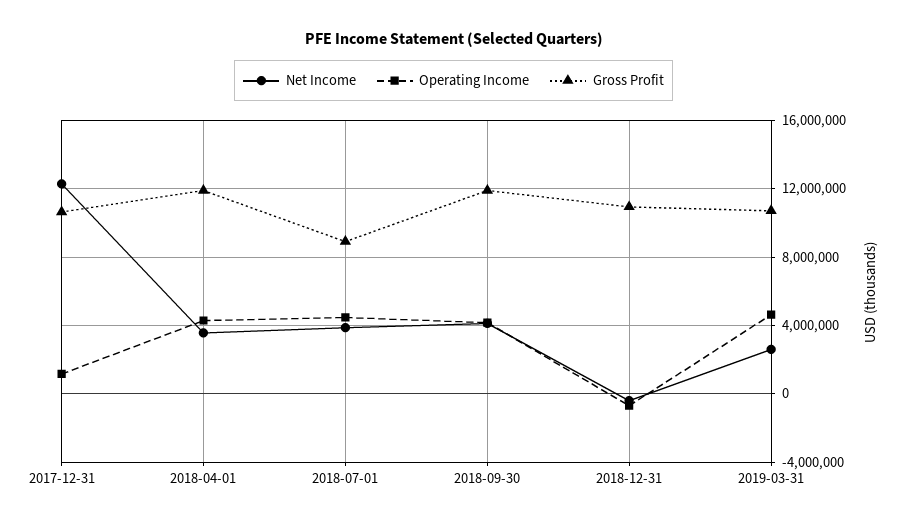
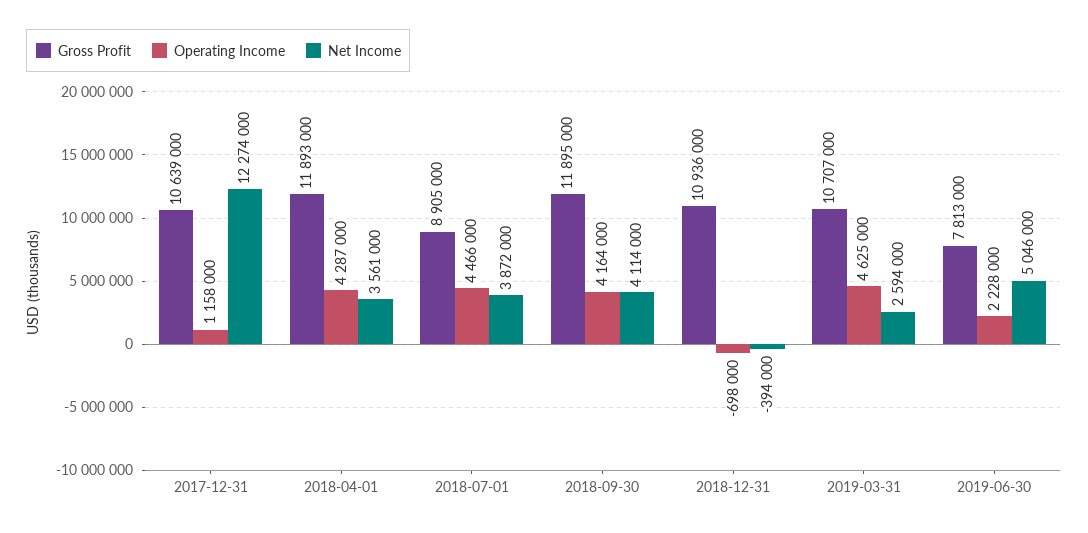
Gross Profit, 2019-06-30: none -> 7813000
Operating Income, 2019-06-30: none -> 2228000
Net Income, 2019-06-30: none -> 5046000

